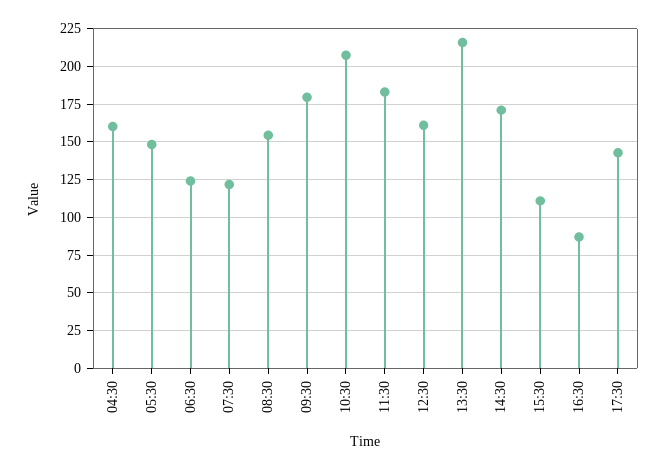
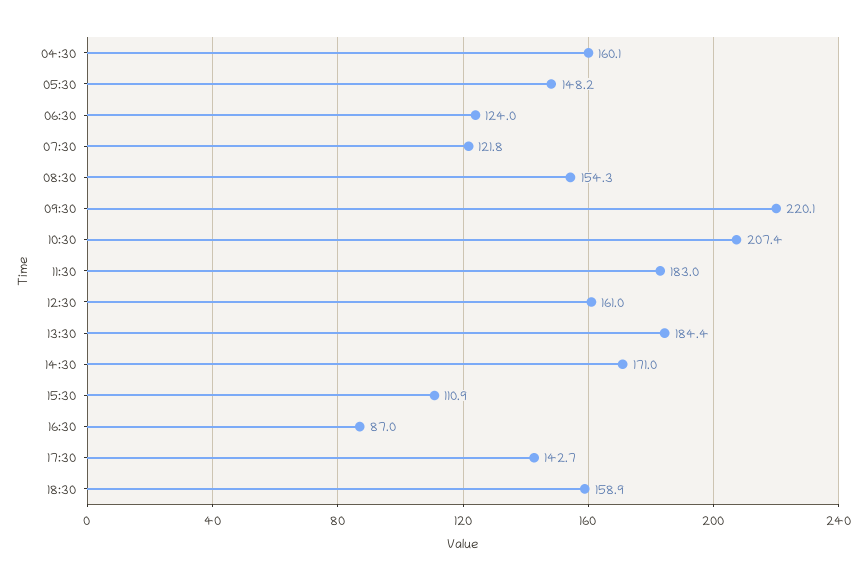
09:30: 180 -> 220.1
13:30: 215 -> 184.4
18:30: none -> 158.9

